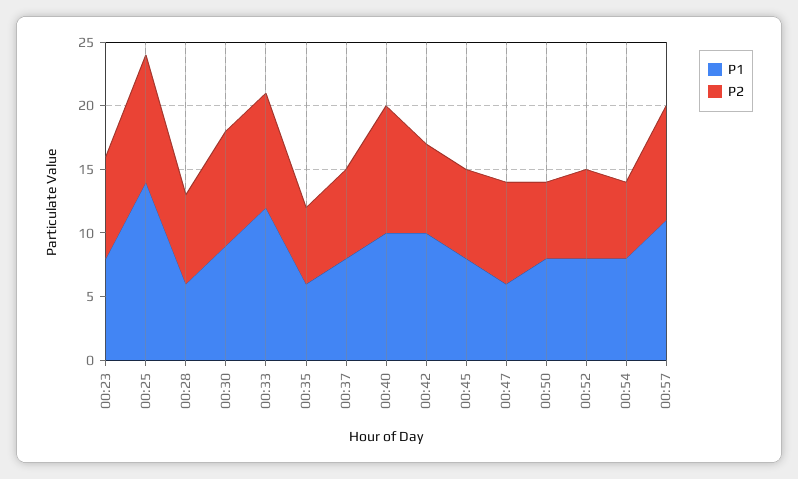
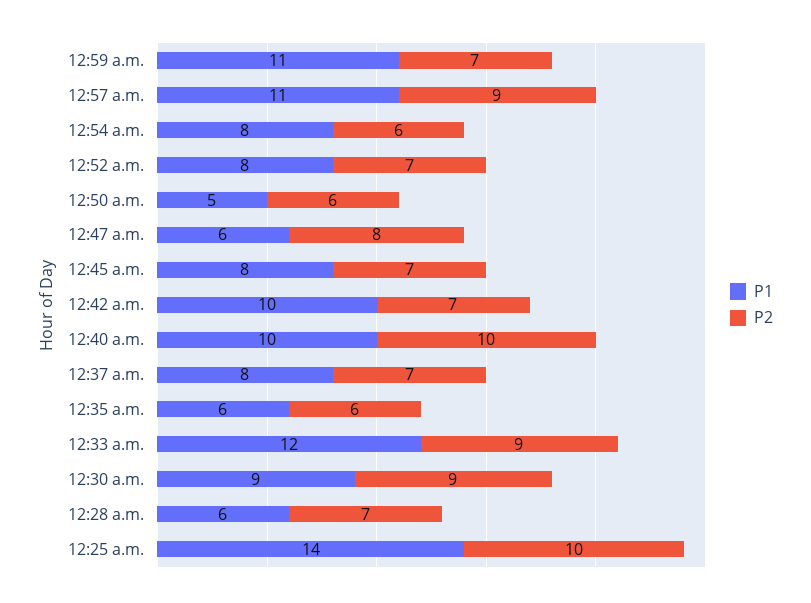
P1, 00:23: 8 -> none
P2, 00:23: 8 -> none
P1, 00:50: 8 -> 5
P1, 12:59 a.m.: none -> 11
P2, 12:59 a.m.: none -> 7

